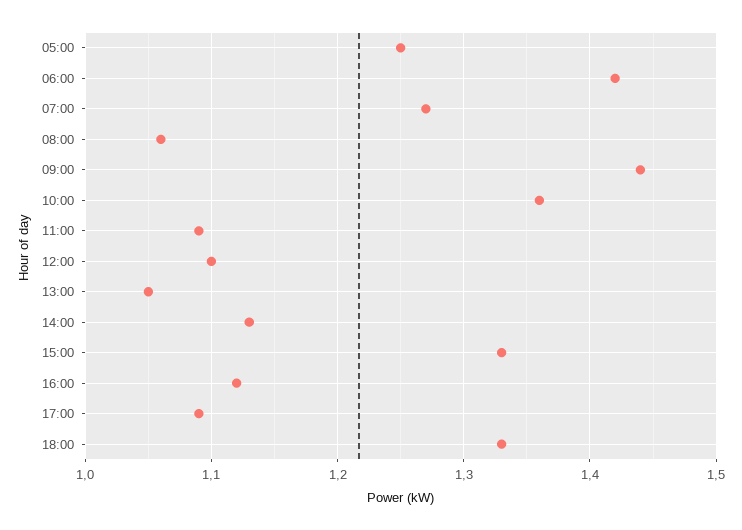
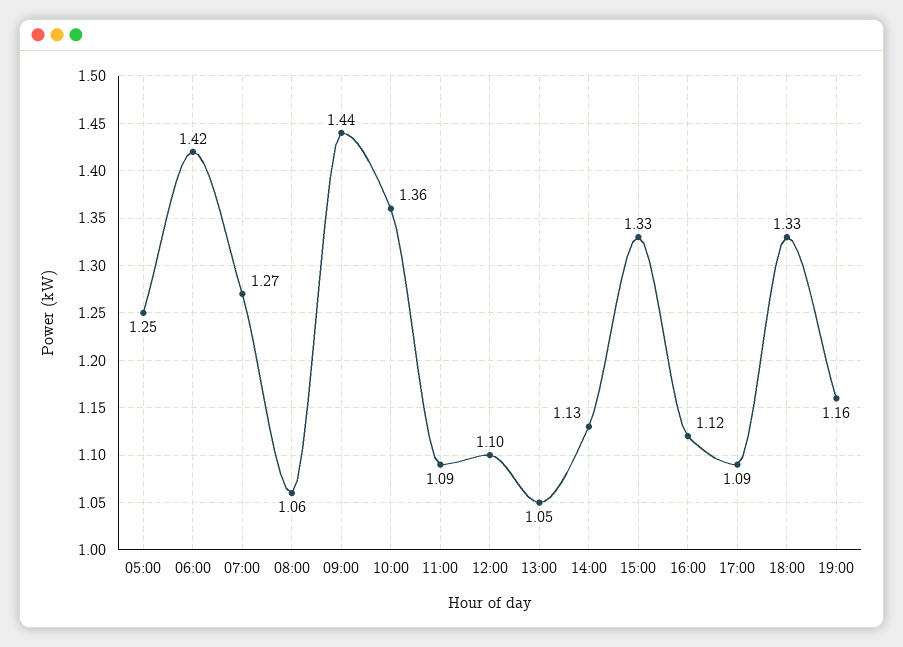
19:00: none -> 1.16

